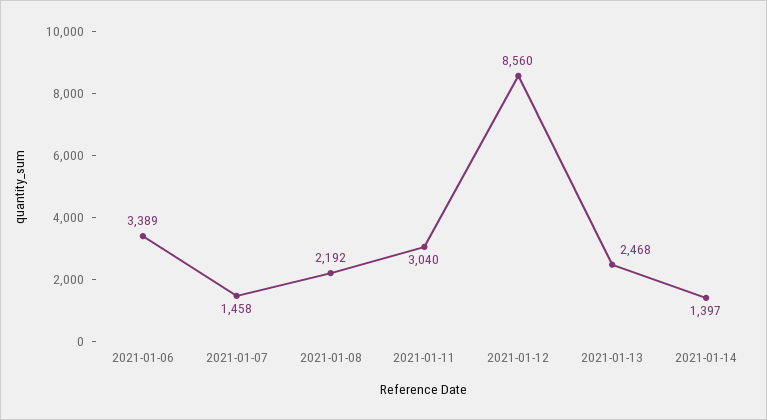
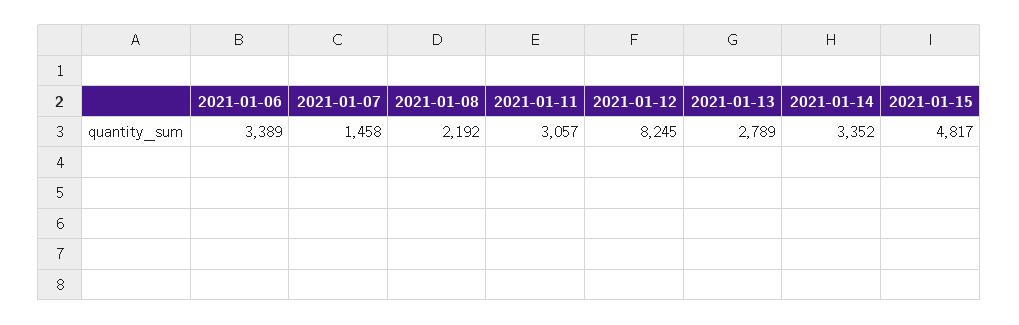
2021-01-11: 3040 -> 3057
2021-01-12: 8560 -> 8245
2021-01-13: 2468 -> 2789
2021-01-14: 1397 -> 3352
2021-01-15: none -> 4817

